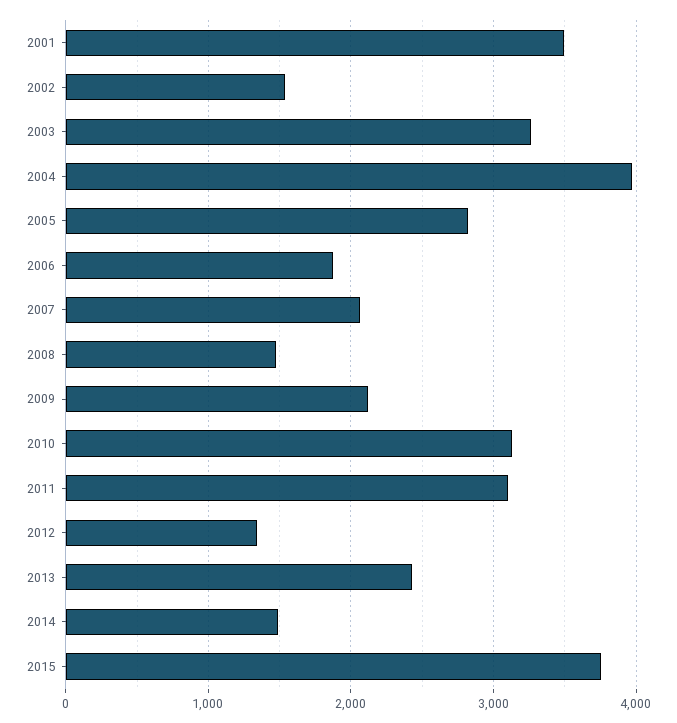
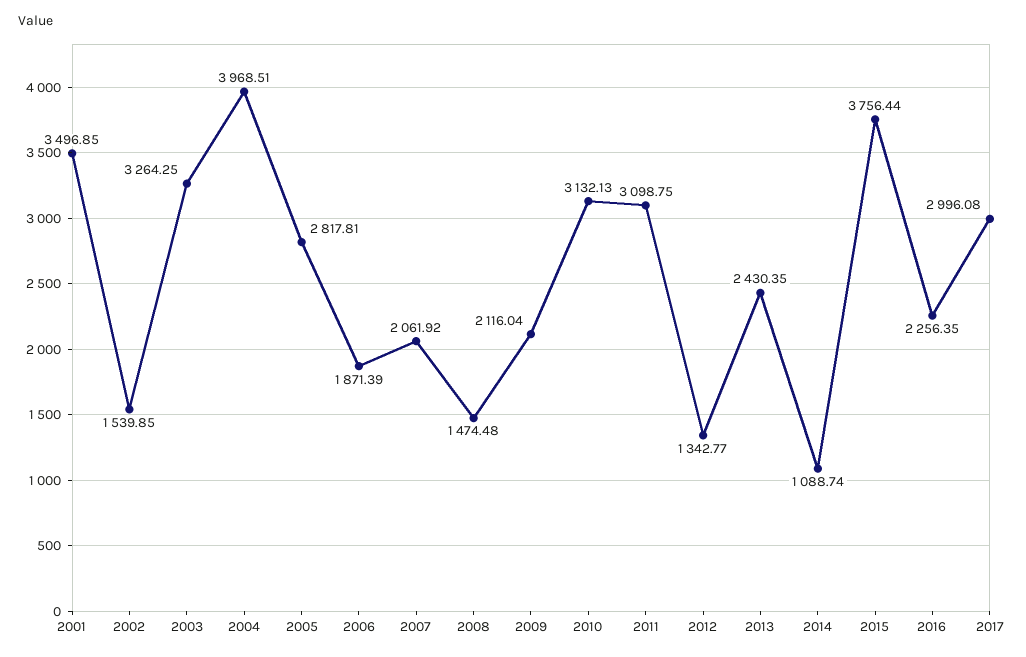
2014: 1500 -> 1088.74
2016: none -> 2256.35
2017: none -> 2996.08

